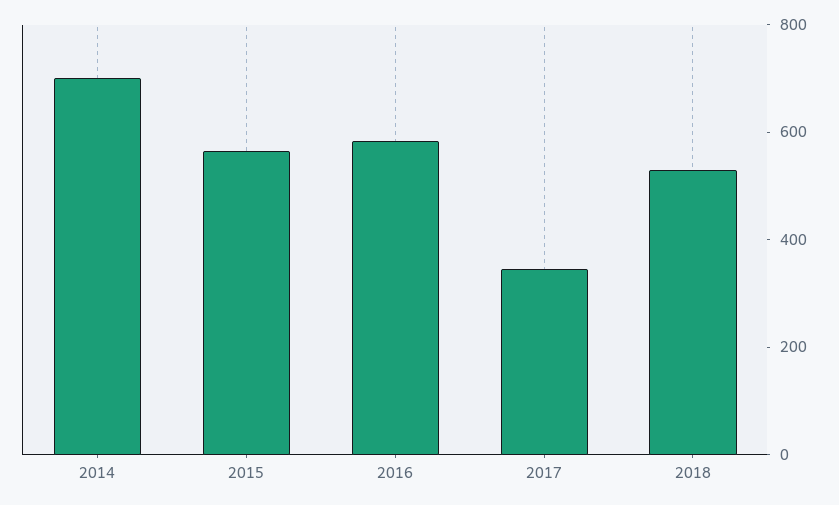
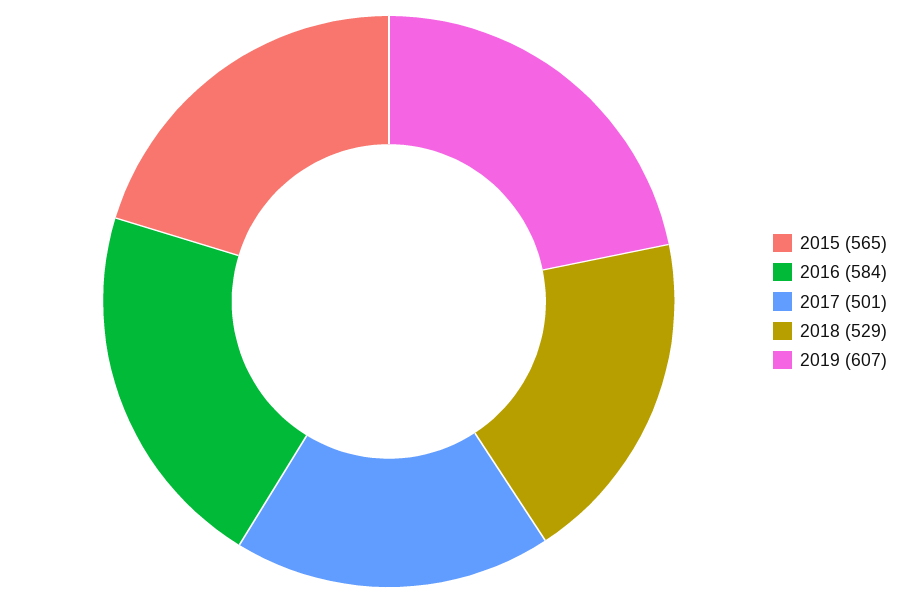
2014: 700 -> none
2017: 350 -> 501
2019: none -> 607

